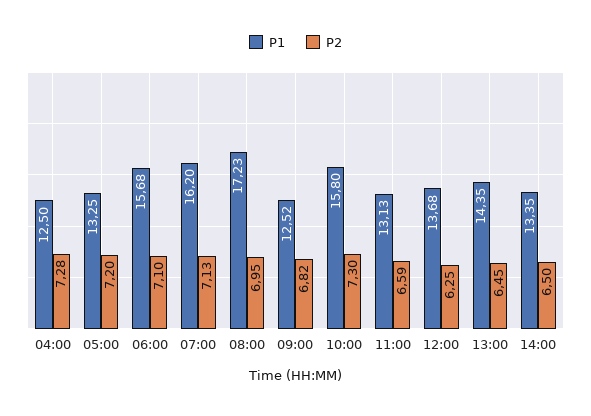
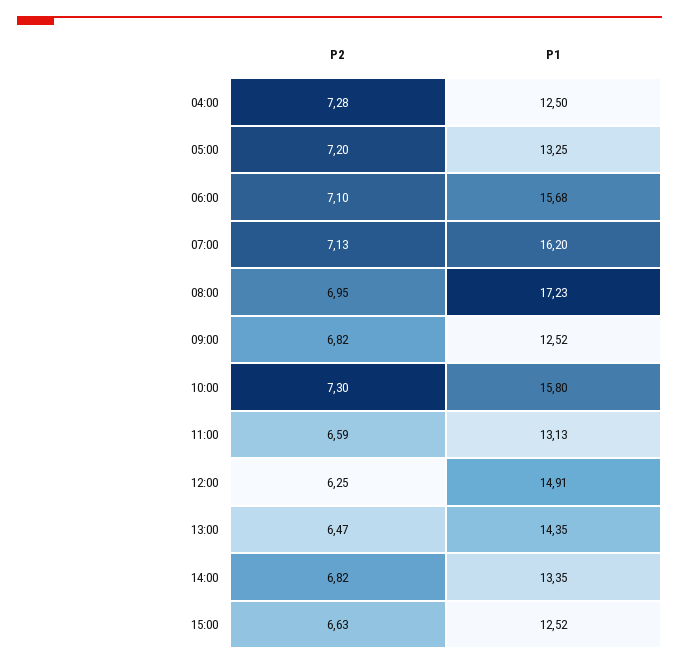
P1, 12:00: 13.68 -> 14.91
P2, 13:00: 6.45 -> 6.47
P2, 14:00: 6.5 -> 6.82
P2, 15:00: none -> 6.63
P1, 15:00: none -> 12.52

